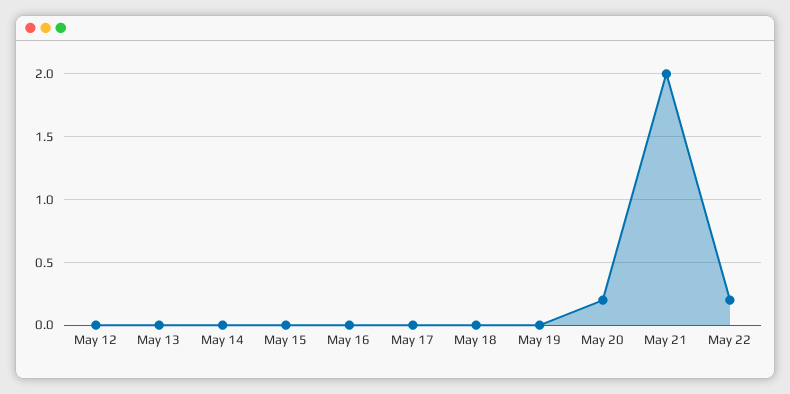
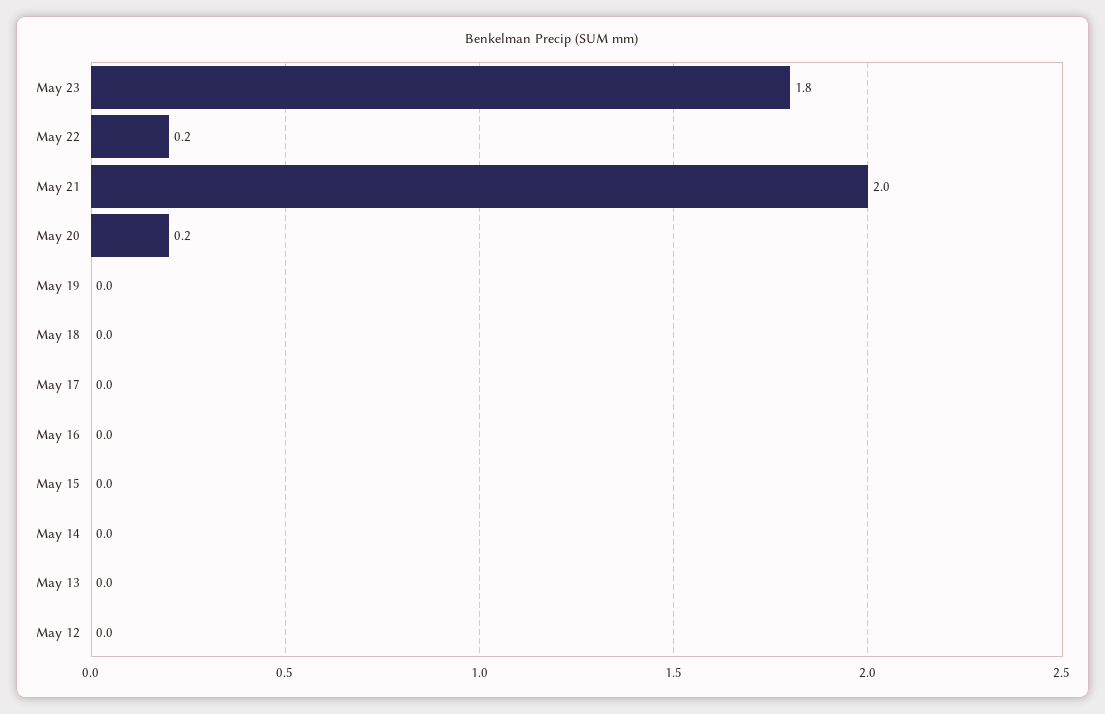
May 23: none -> 1.8

